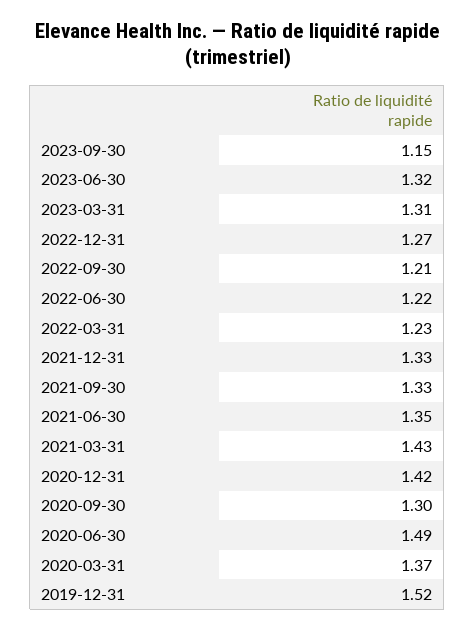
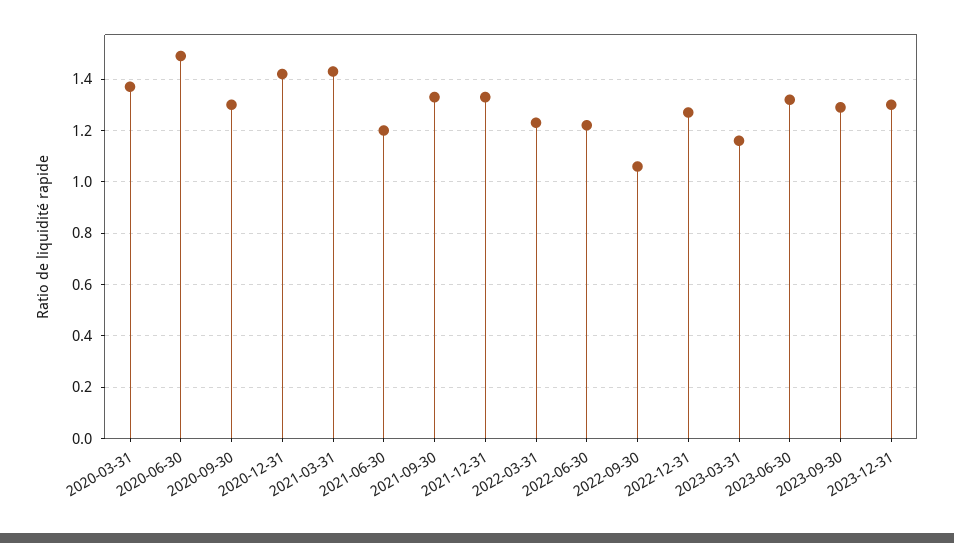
2023-09-30: 1.15 -> 1.3
2023-03-31: 1.31 -> 1.15
2022-09-30: 1.21 -> 1.05
2021-06-30: 1.35 -> 1.2
2019-12-31: 1.52 -> none
2023-12-31: none -> 1.3

